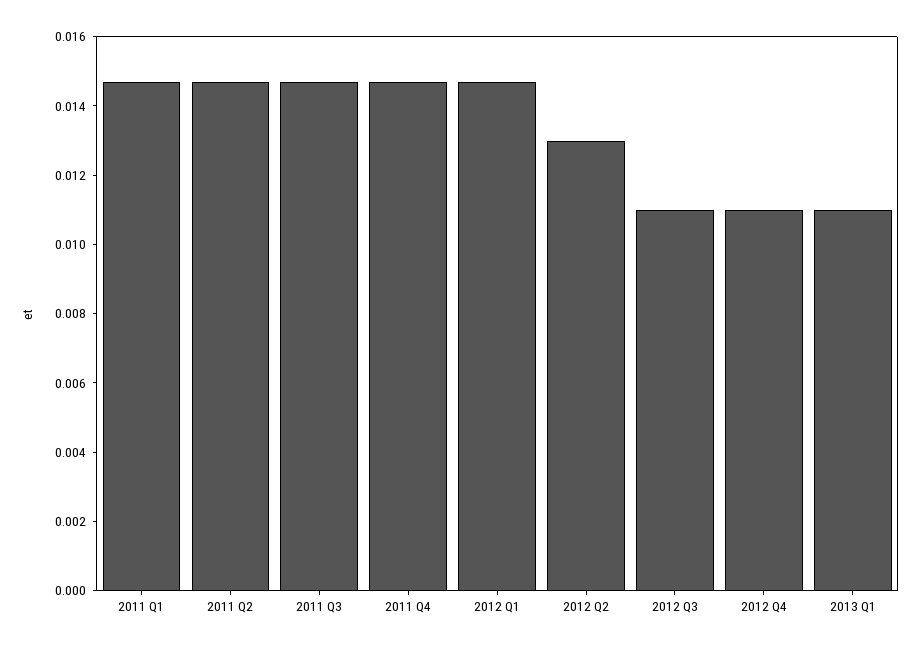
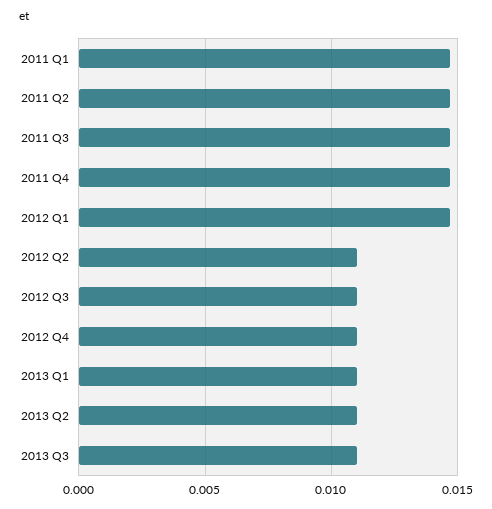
2012 Q2: 0.013 -> 0.011
2013 Q2: none -> 0.011
2013 Q3: none -> 0.011

